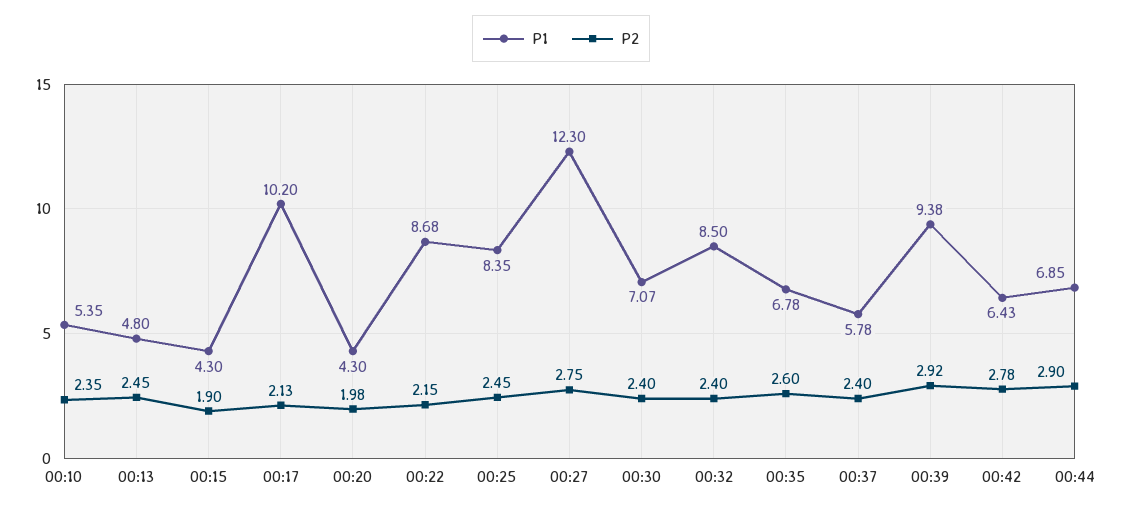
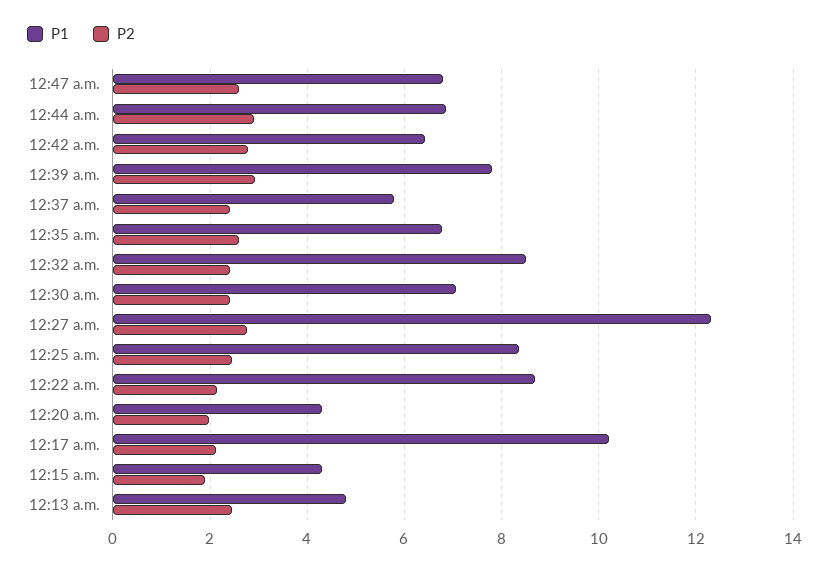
P1, 00:10: 5.35 -> none
P2, 00:10: 2.35 -> none
P1, 00:39: 9.38 -> 7.8
P1, 12:47 a.m.: none -> 6.8
P2, 12:47 a.m.: none -> 2.6

